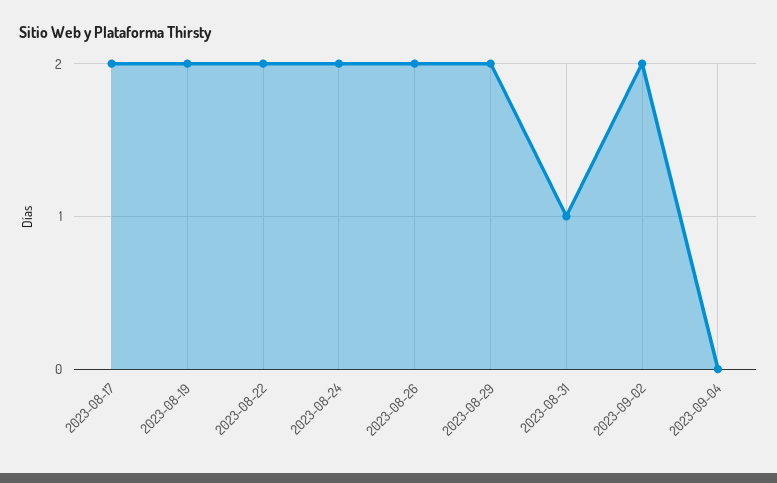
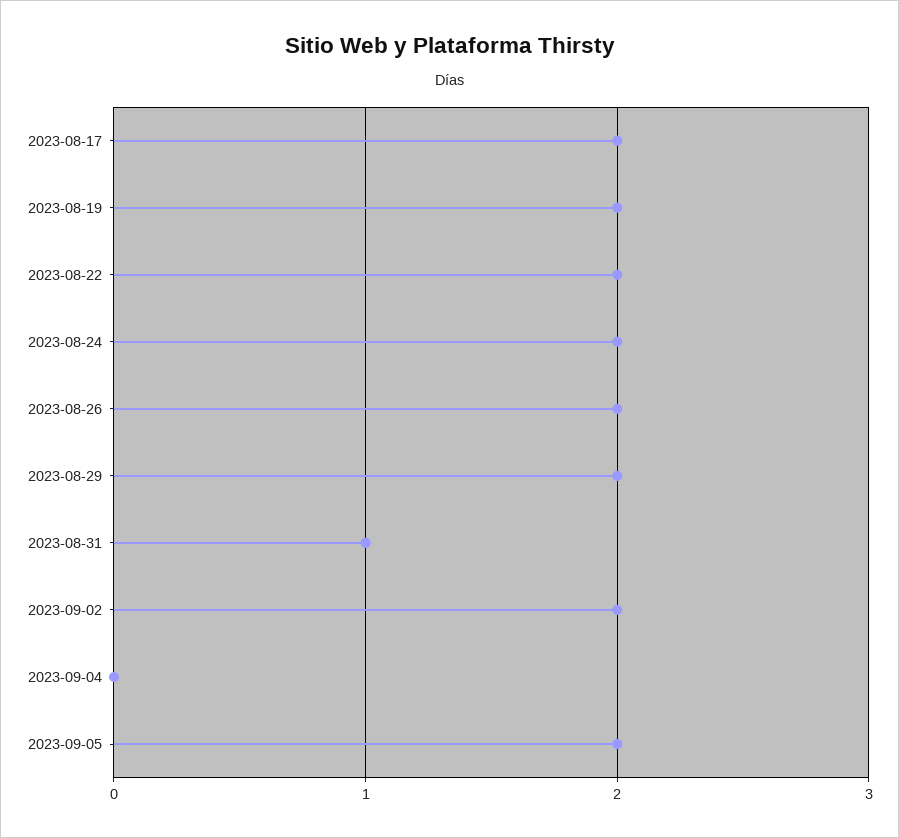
2023-09-05: none -> 2

